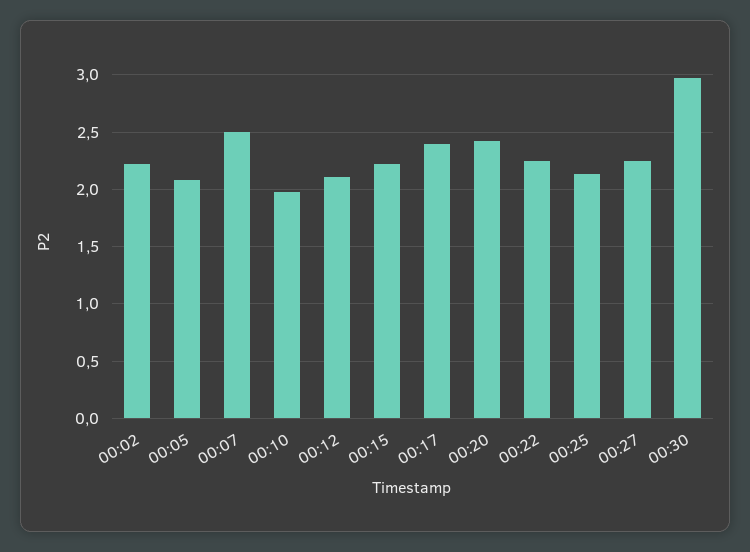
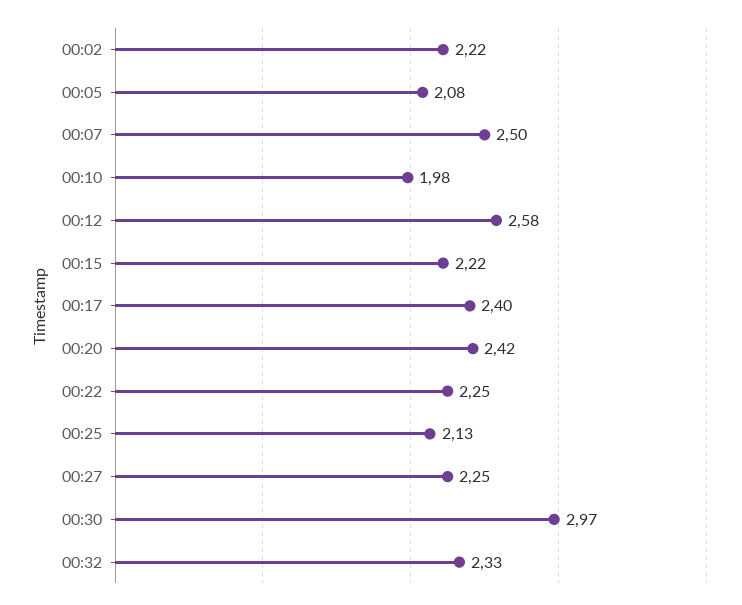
00:12: 2.1 -> 2.58
00:32: none -> 2.33

